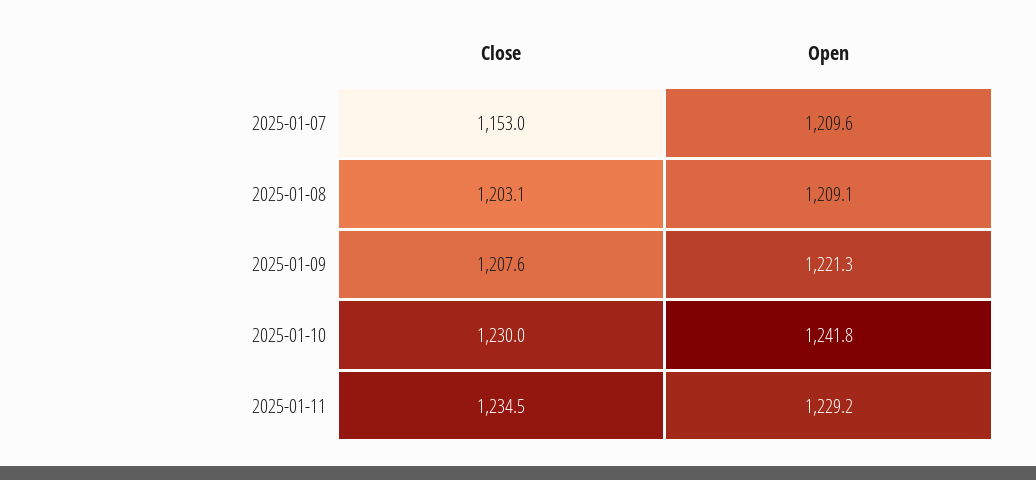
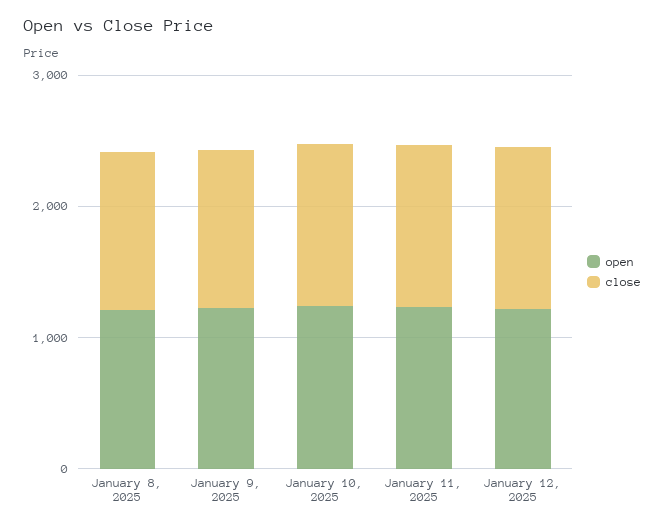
Close, 2025-01-07: 1153 -> none
Open, 2025-01-07: 1209.6 -> none
Open, January 12, 2025: none -> 1200
Close, January 12, 2025: none -> 1200

